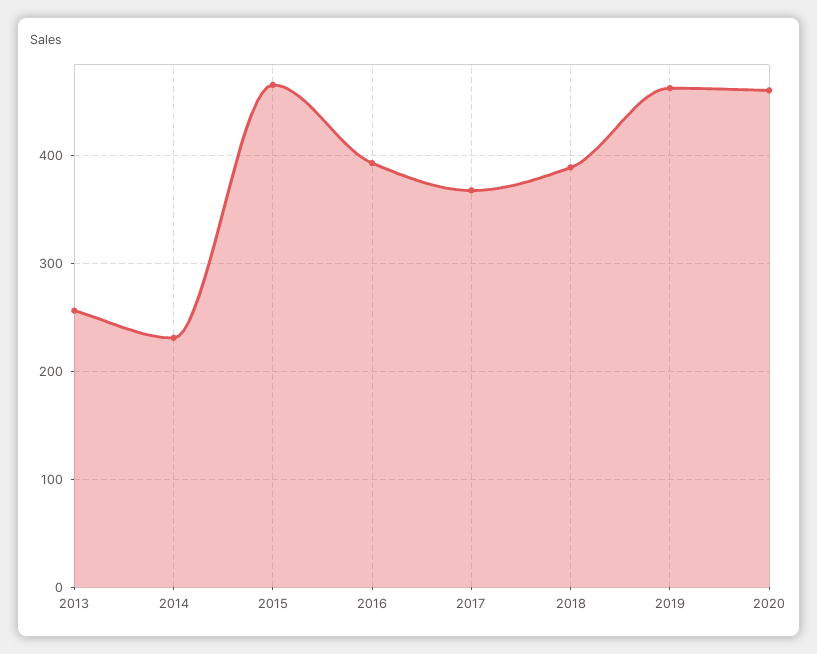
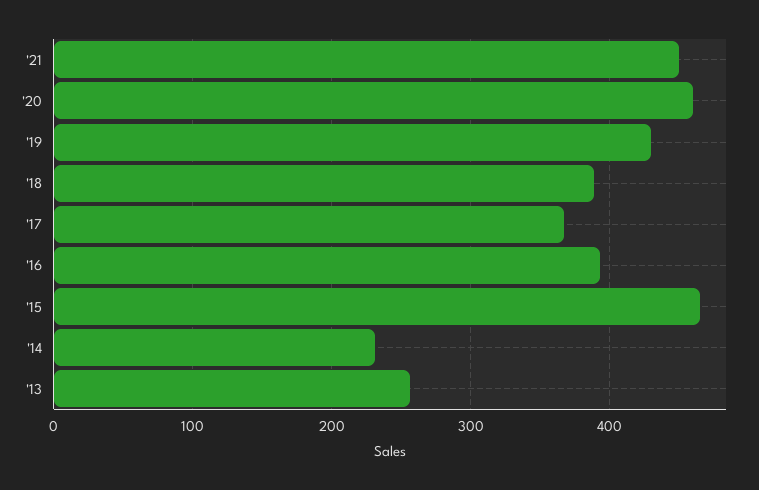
2019: 460 -> 430
'21: none -> 450

